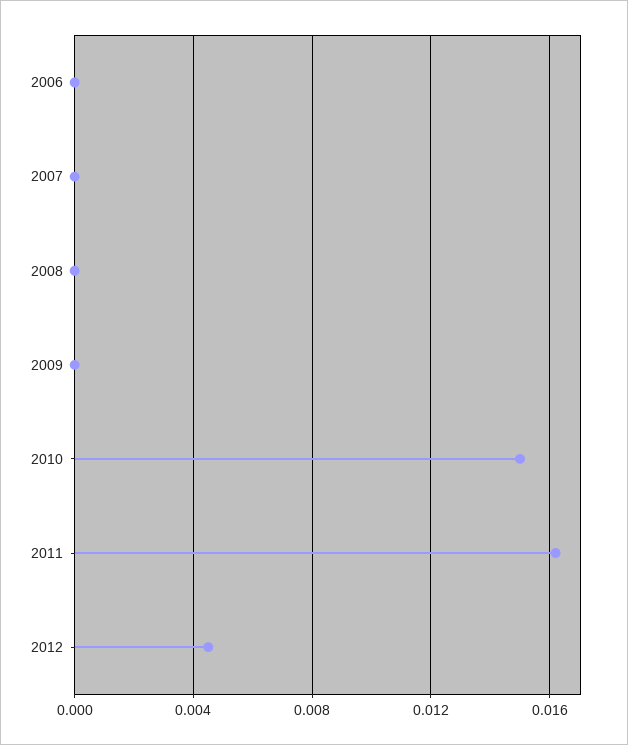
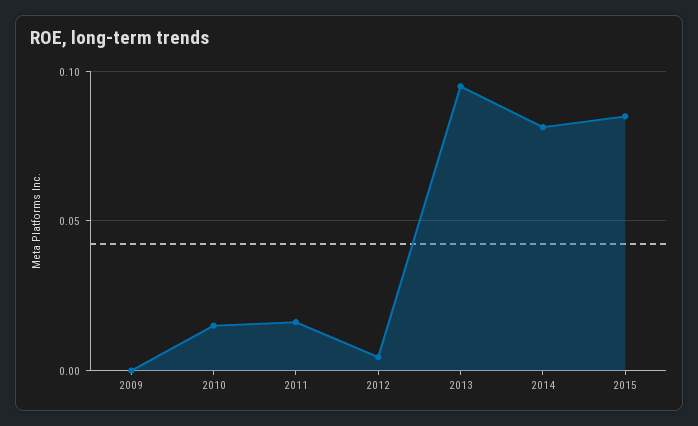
2006: 0 -> none
2007: 0 -> none
2008: 0 -> none
2013: none -> 0.095
2014: none -> 0.08
2015: none -> 0.085

